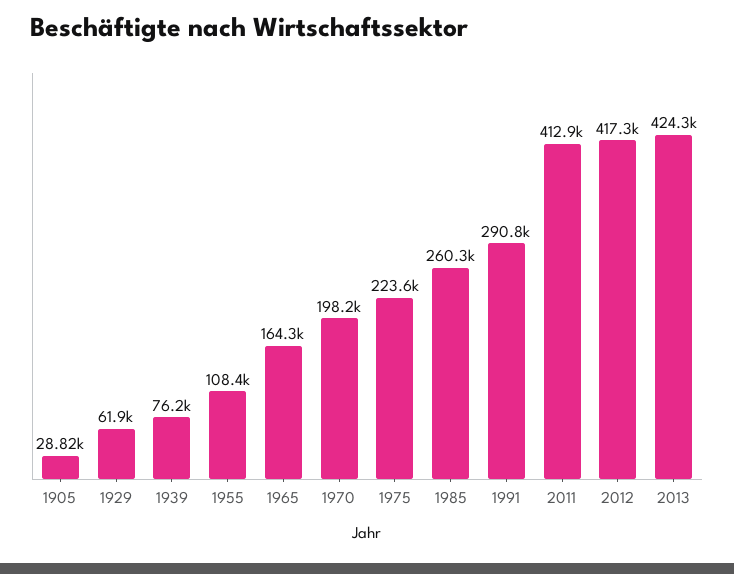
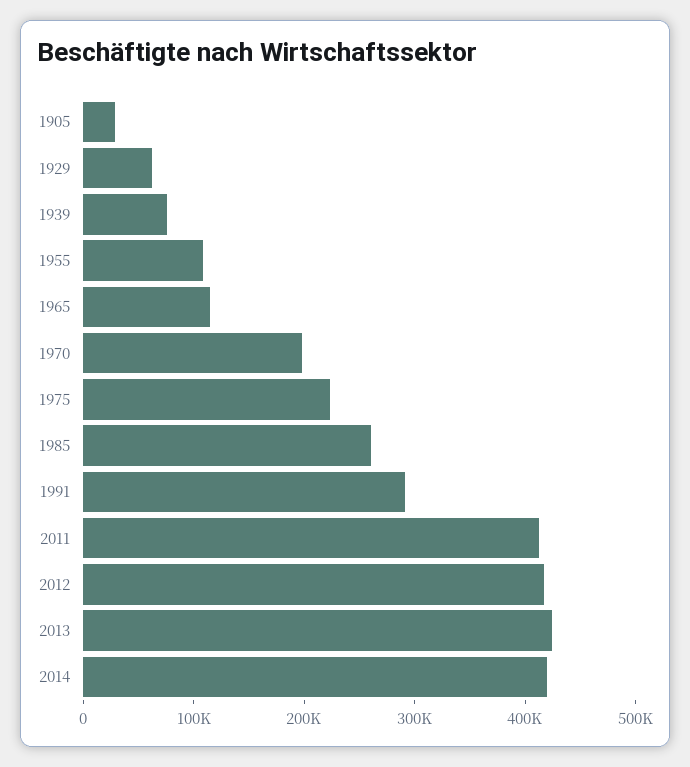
1965: 164300 -> 120000
2014: none -> 420000

